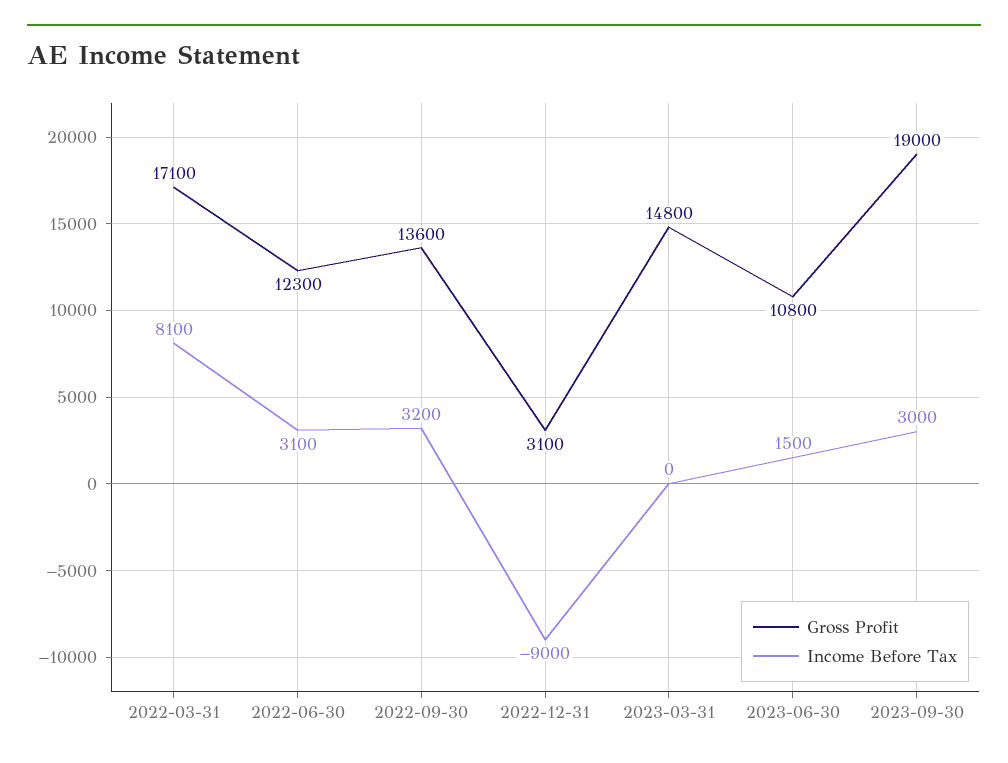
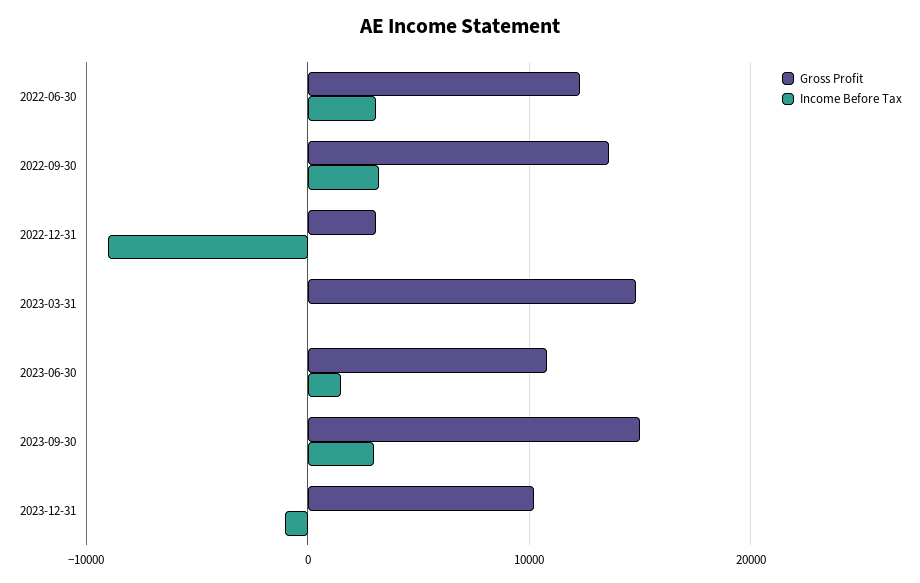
Gross Profit, 2022-03-31: 17100 -> none
Income Before Tax, 2022-03-31: 8100 -> none
Gross Profit, 2023-09-30: 19000 -> 15000
Gross Profit, 2023-12-31: none -> 10000
Income Before Tax, 2023-12-31: none -> -1000

